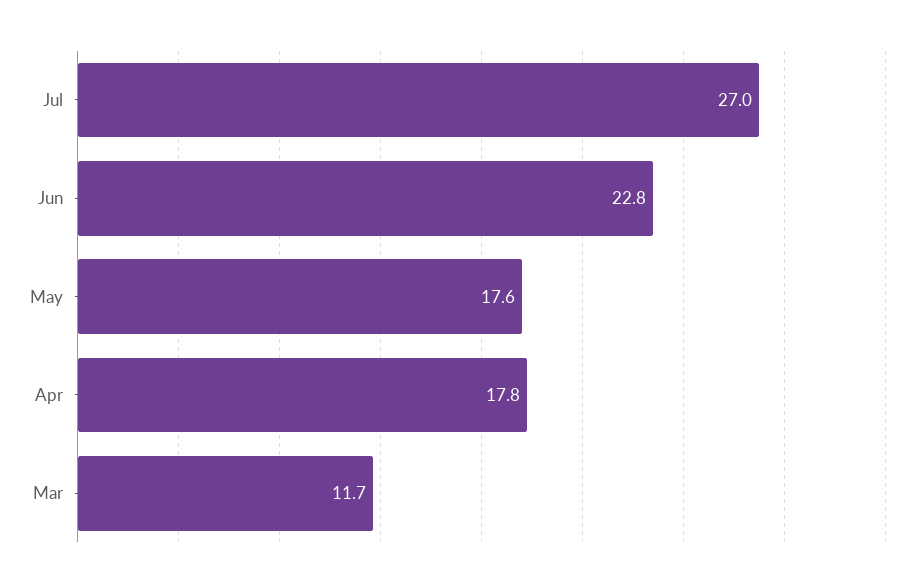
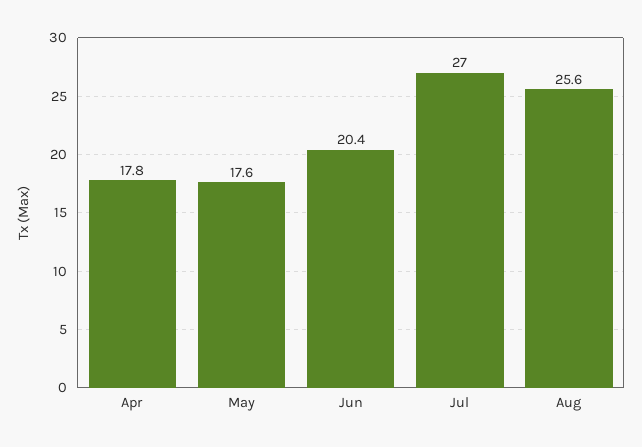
Jun: 22.8 -> 20.4
Mar: 11.7 -> none
Aug: none -> 25.6

